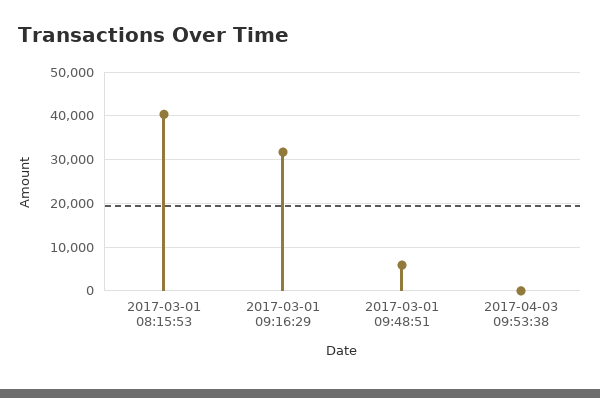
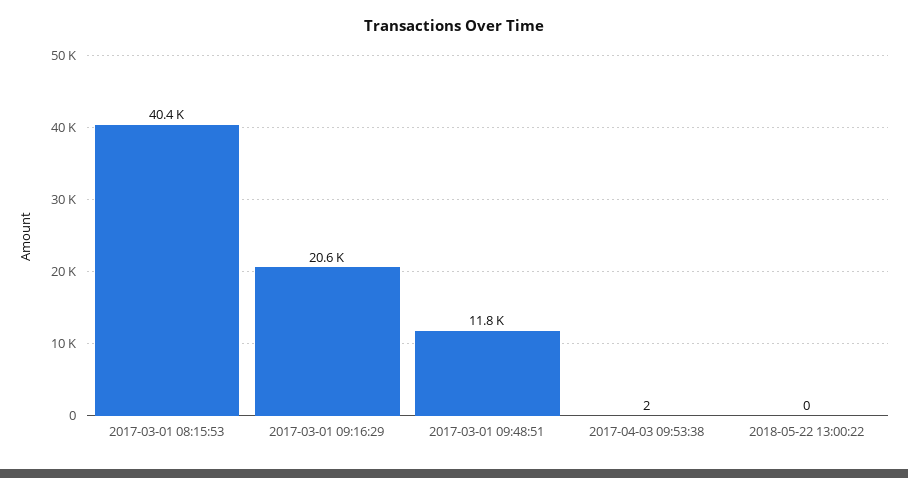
2017-03-01 09:16:29: 32000 -> 20600
2017-03-01 09:48:51: 6000 -> 11800
2018-05-22 13:00:22: none -> 0

